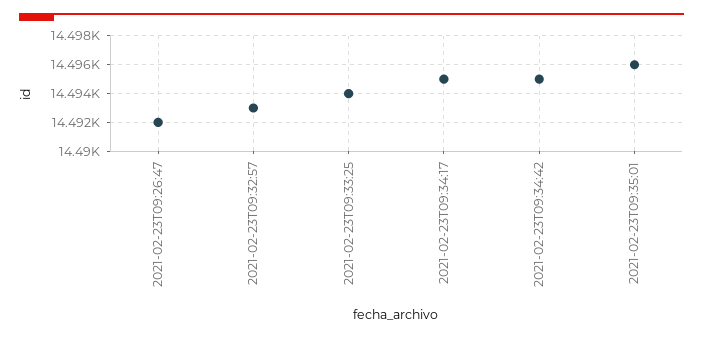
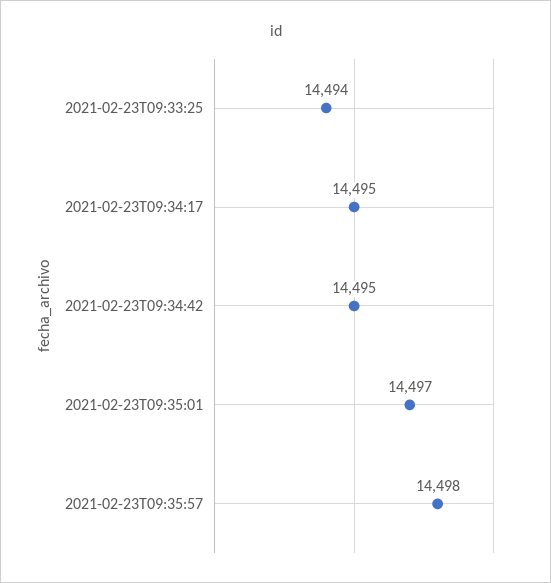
2021-02-23T09:26:47: 14492 -> none
2021-02-23T09:32:57: 14493 -> none
2021-02-23T09:35:01: 14496 -> 14497
2021-02-23T09:35:57: none -> 14498

